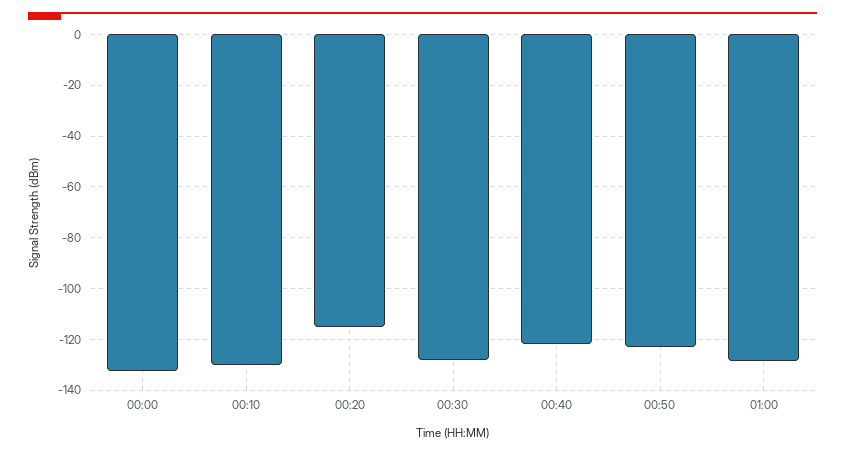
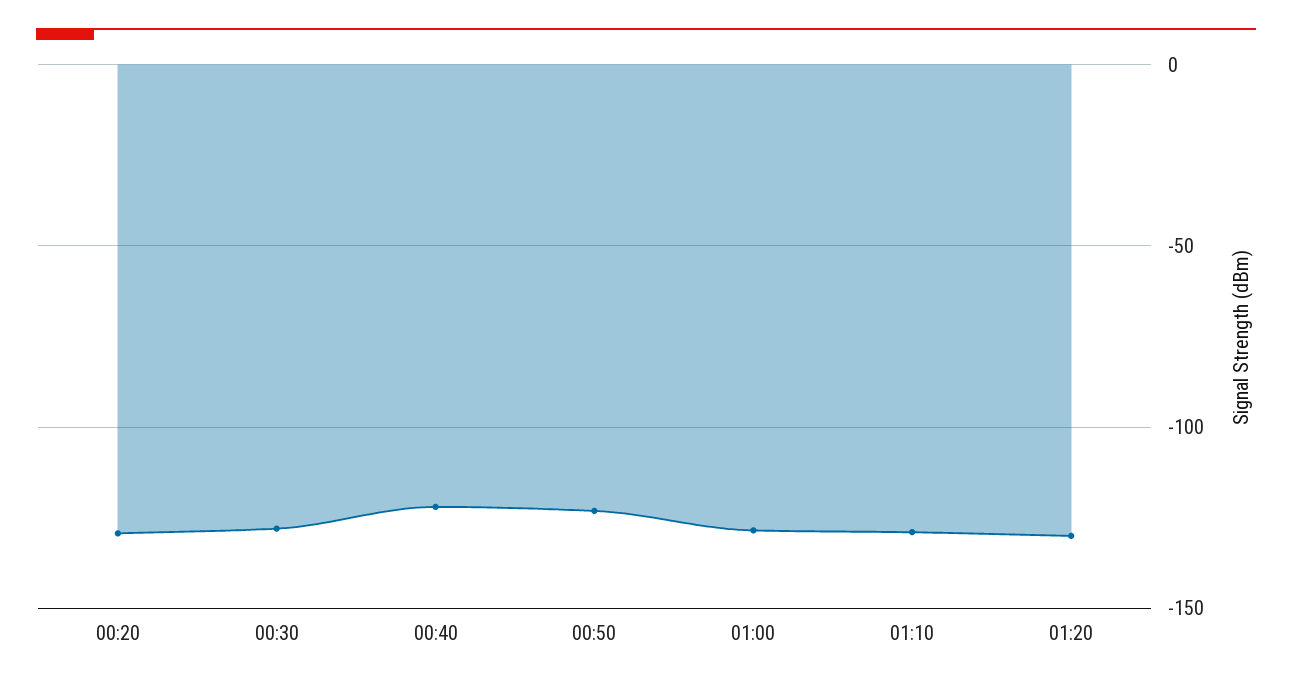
00:00: -132.5 -> none
00:10: -130 -> none
00:20: -115 -> -130
01:10: none -> -130
01:20: none -> -130

